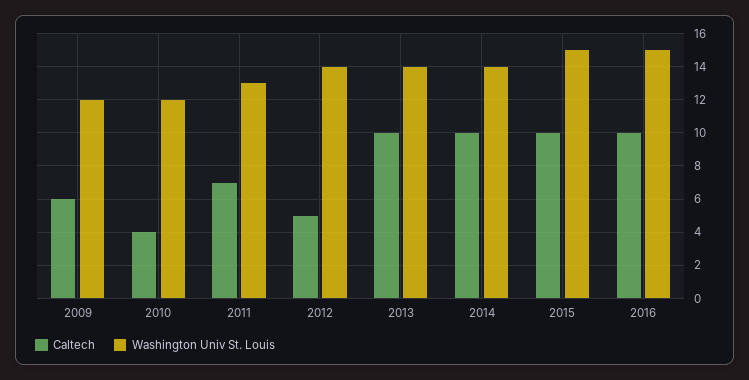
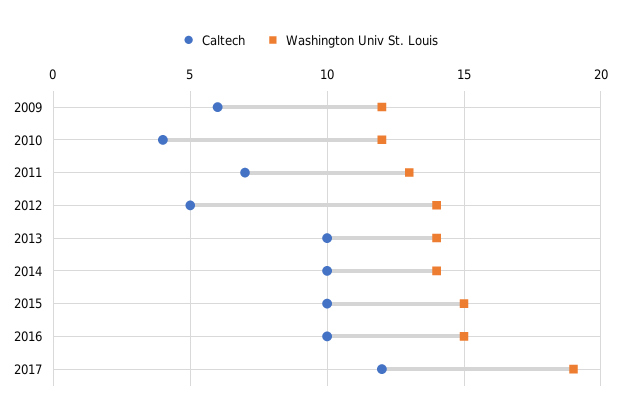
Caltech, 2017: none -> 12
Washington Univ St. Louis, 2017: none -> 19

